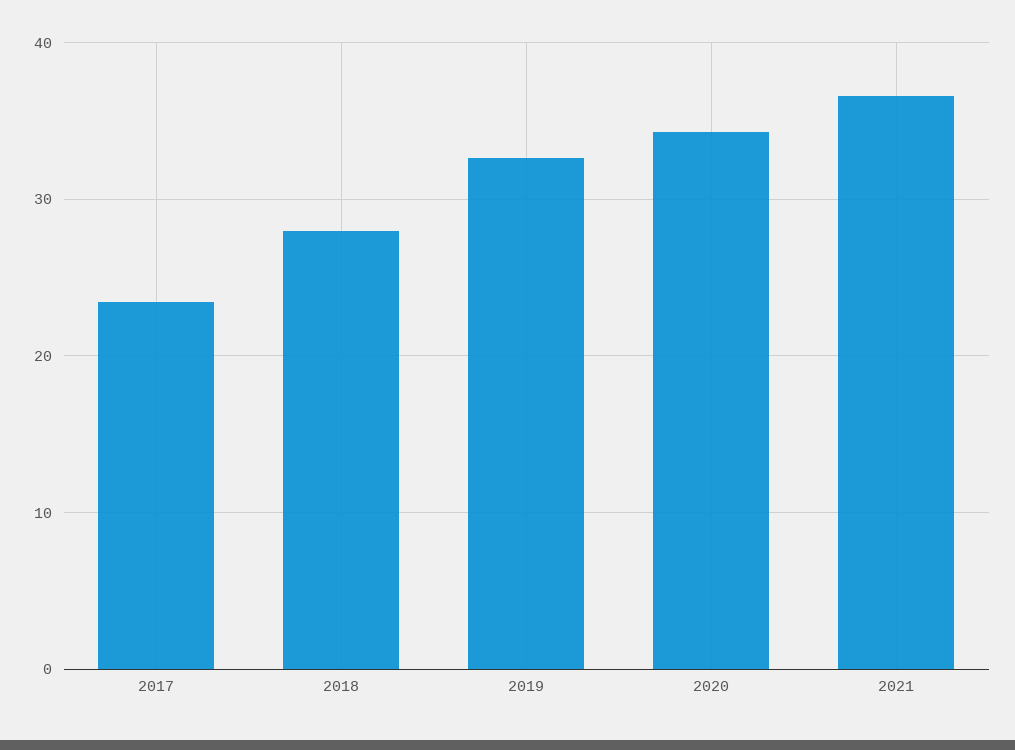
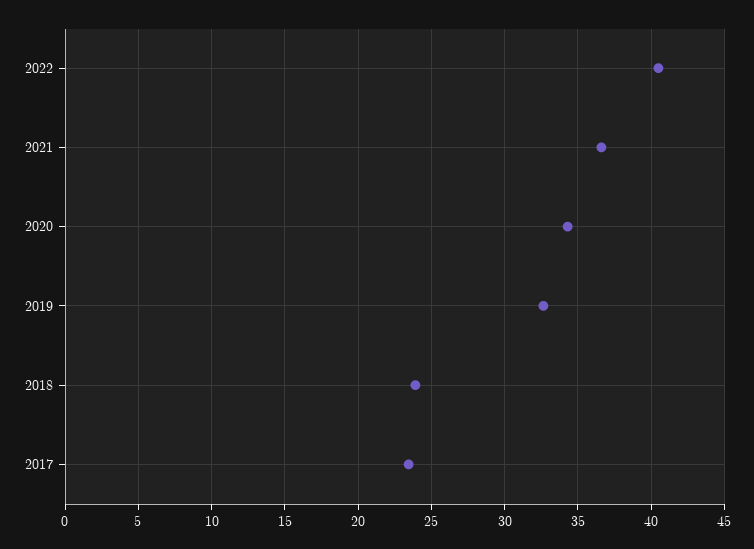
2018: 28 -> 24
2022: none -> 40.5

